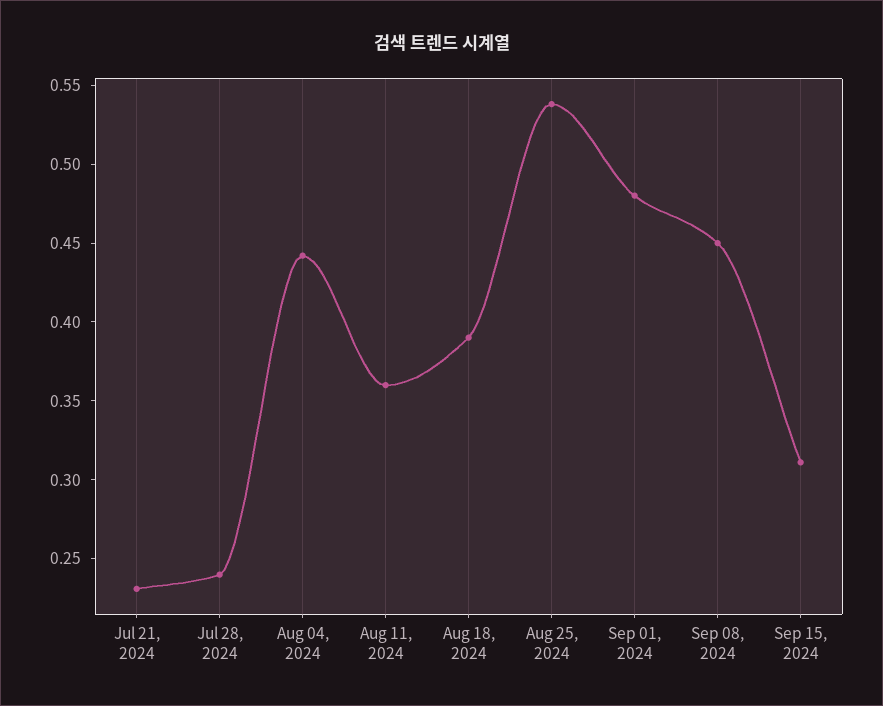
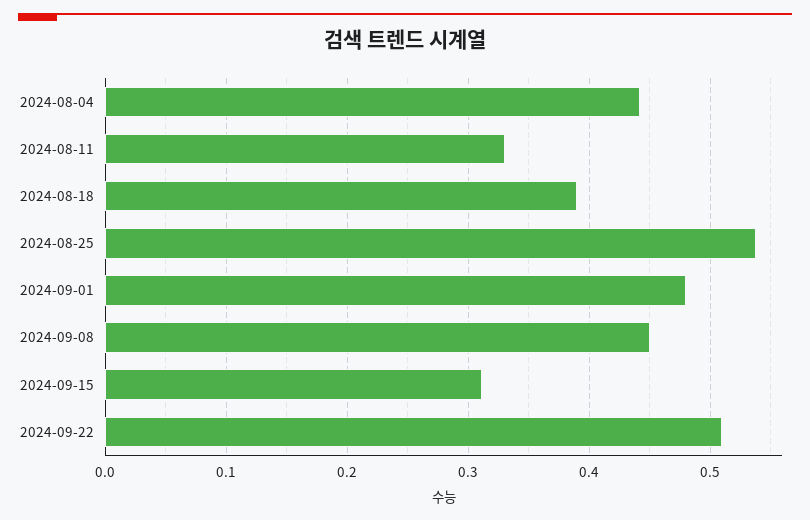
Jul 21, 2024: 0.23 -> none
Jul 28, 2024: 0.24 -> none
Aug 11, 2024: 0.36 -> 0.33
2024-09-22: none -> 0.51

